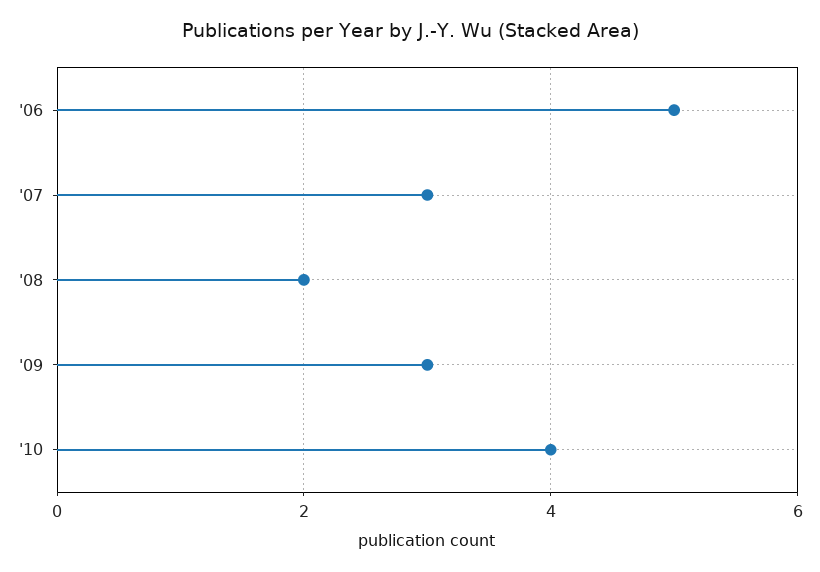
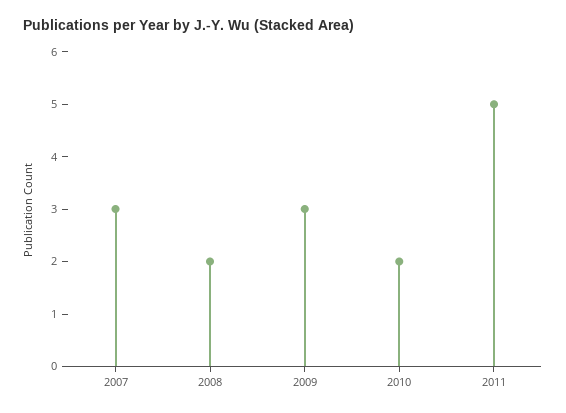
'06: 5 -> none
'10: 4 -> 2
2011: none -> 5

